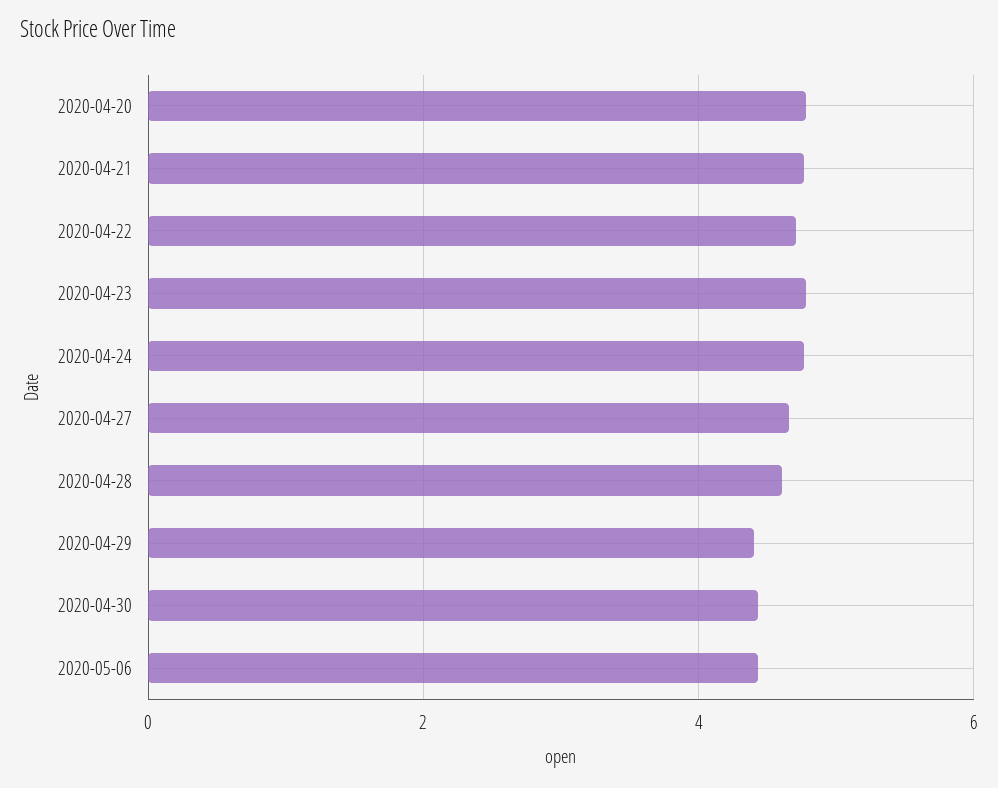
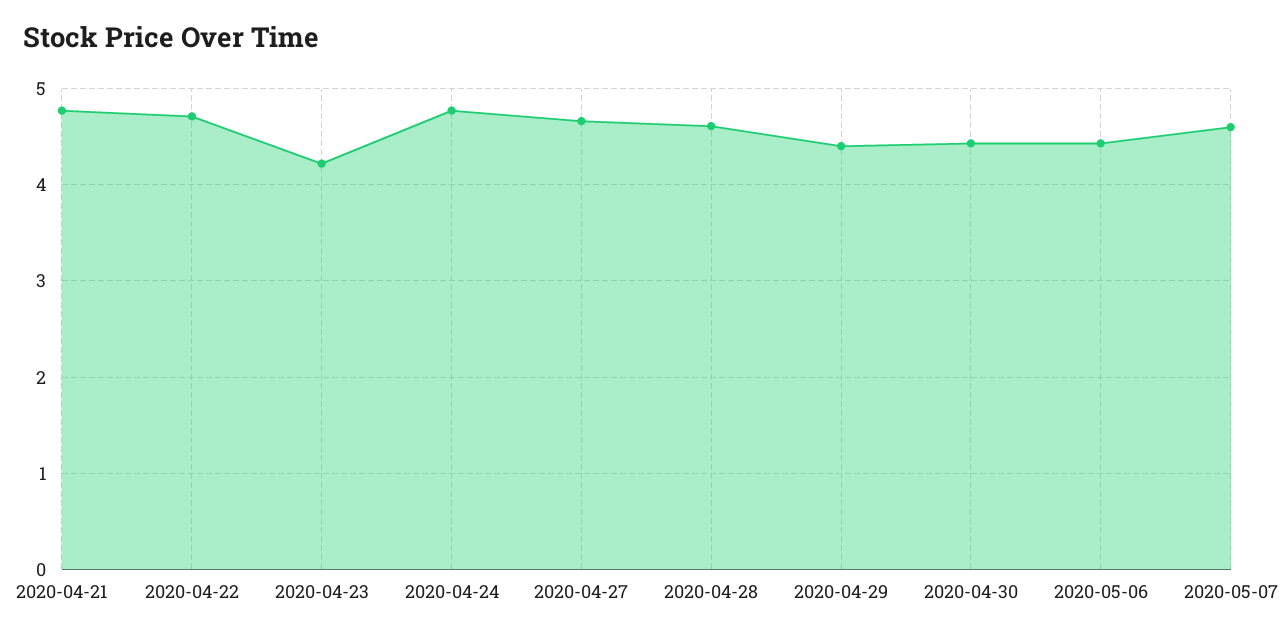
2020-04-20: 4.8 -> none
2020-04-23: 4.8 -> 4.2
2020-05-07: none -> 4.6

